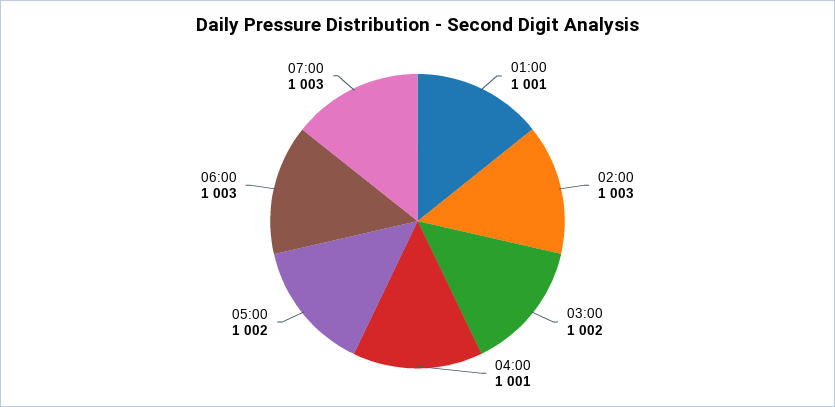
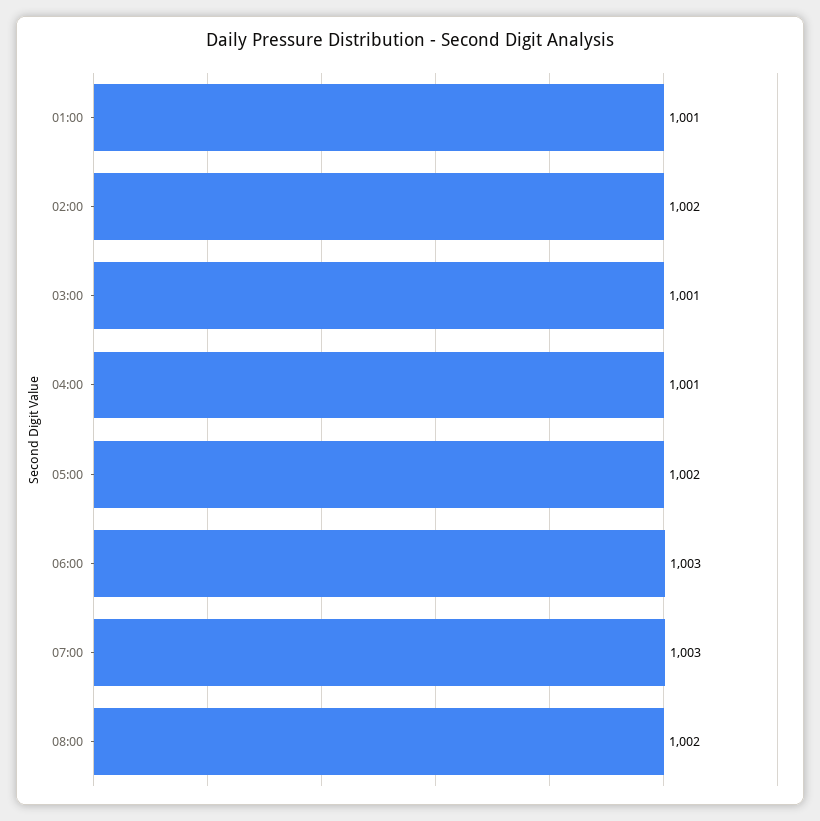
02:00: 1003 -> 1002
03:00: 1002 -> 1001
08:00: none -> 1002

